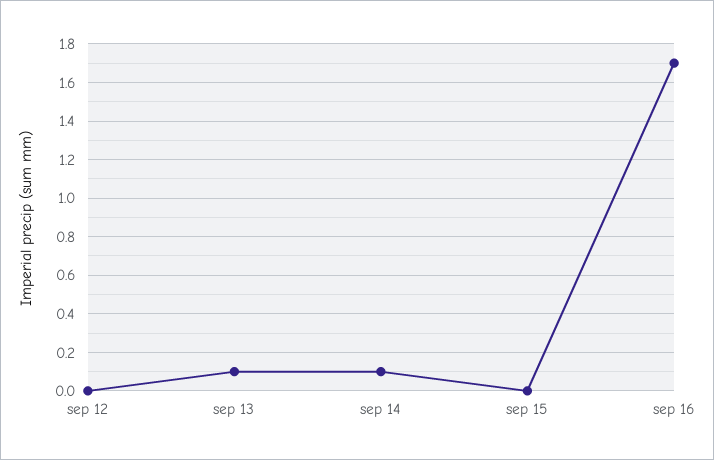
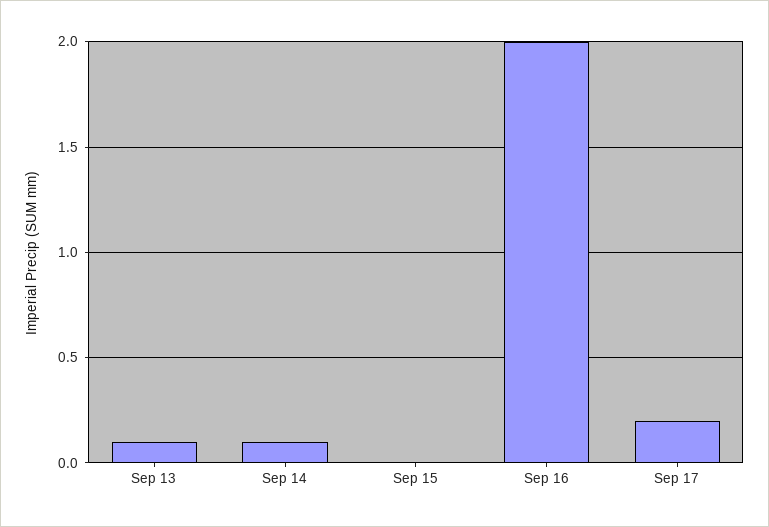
sep 12: 0 -> none
sep 16: 1.7 -> 2
Sep 17: none -> 0.2

